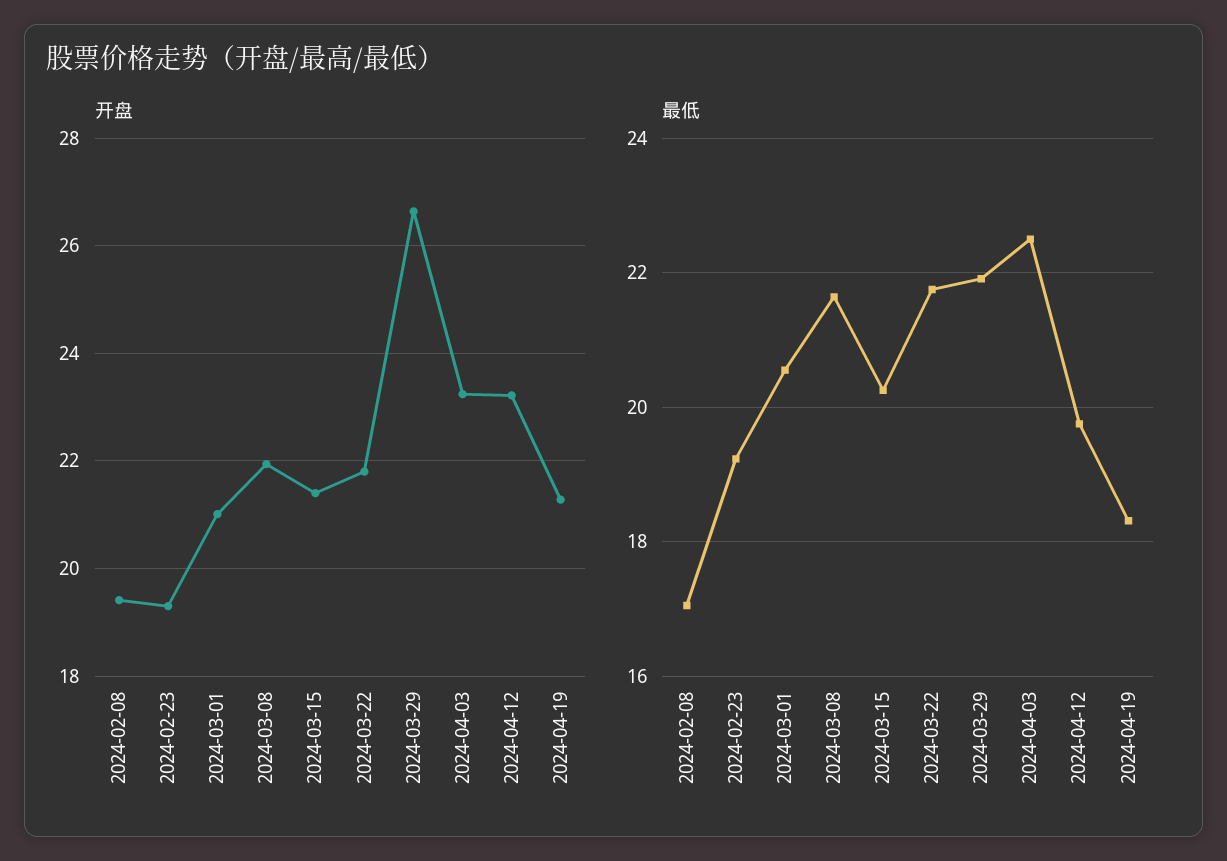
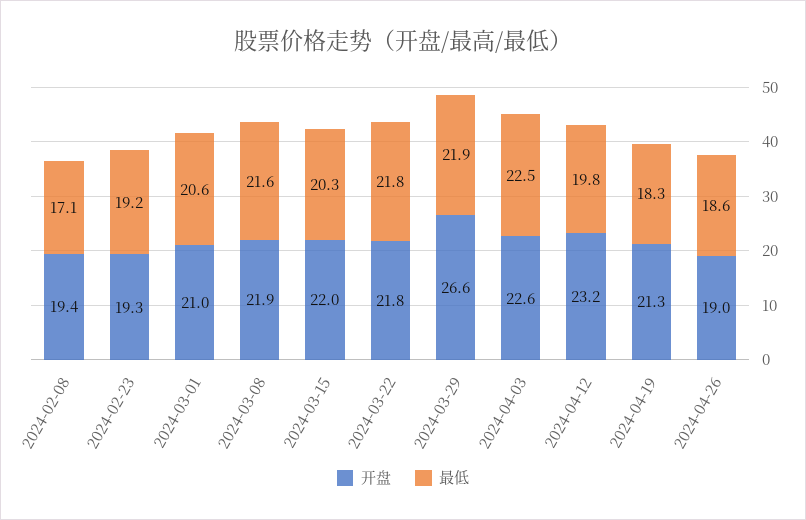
开盘, 2024-03-15: 21.4 -> 22
开盘, 2024-04-03: 23.2 -> 22.6
开盘, 2024-04-26: none -> 19
最低, 2024-04-26: none -> 18.6

